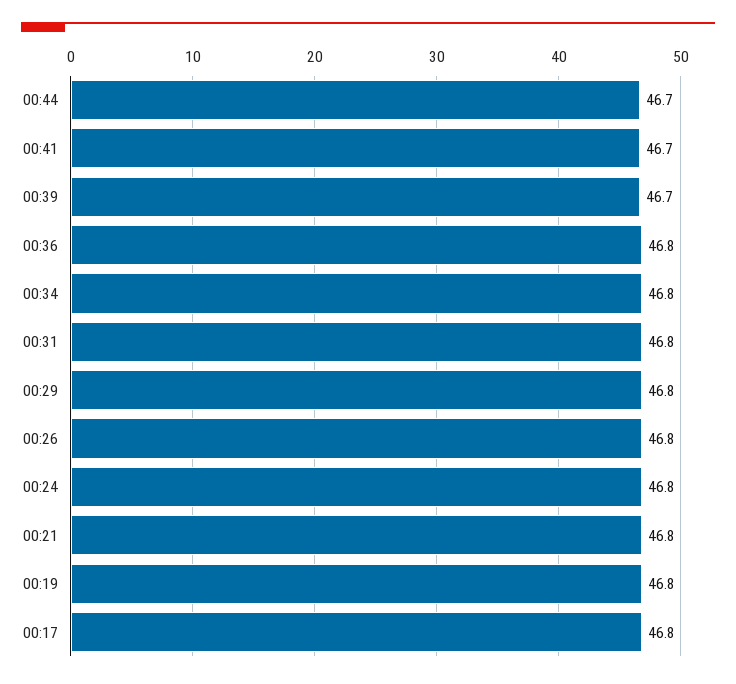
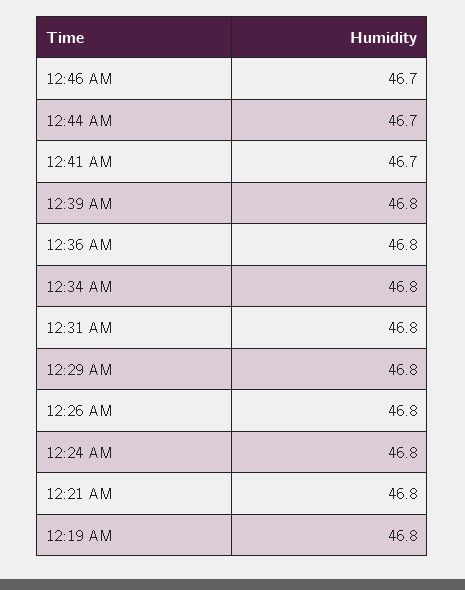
00:39: 46.7 -> 46.8
00:17: 46.8 -> none
12:46 AM: none -> 46.7

